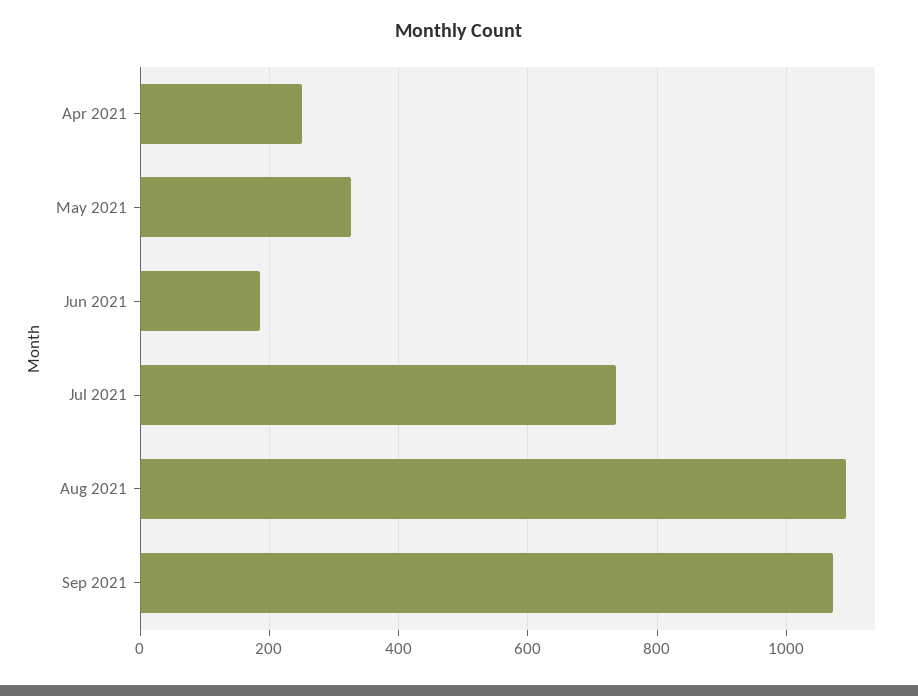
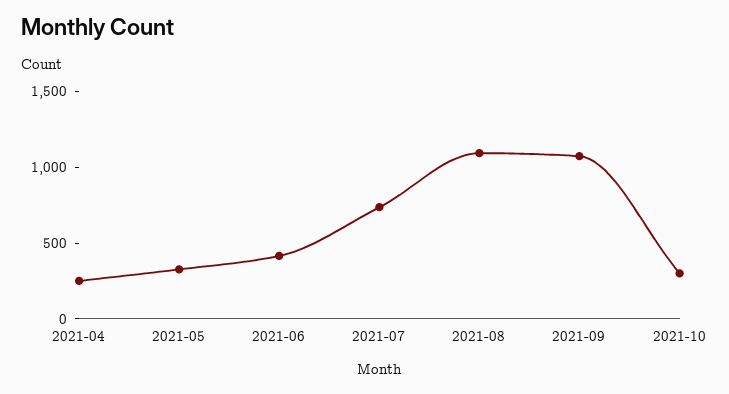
Jun 2021: 180 -> 400
2021-10: none -> 300

